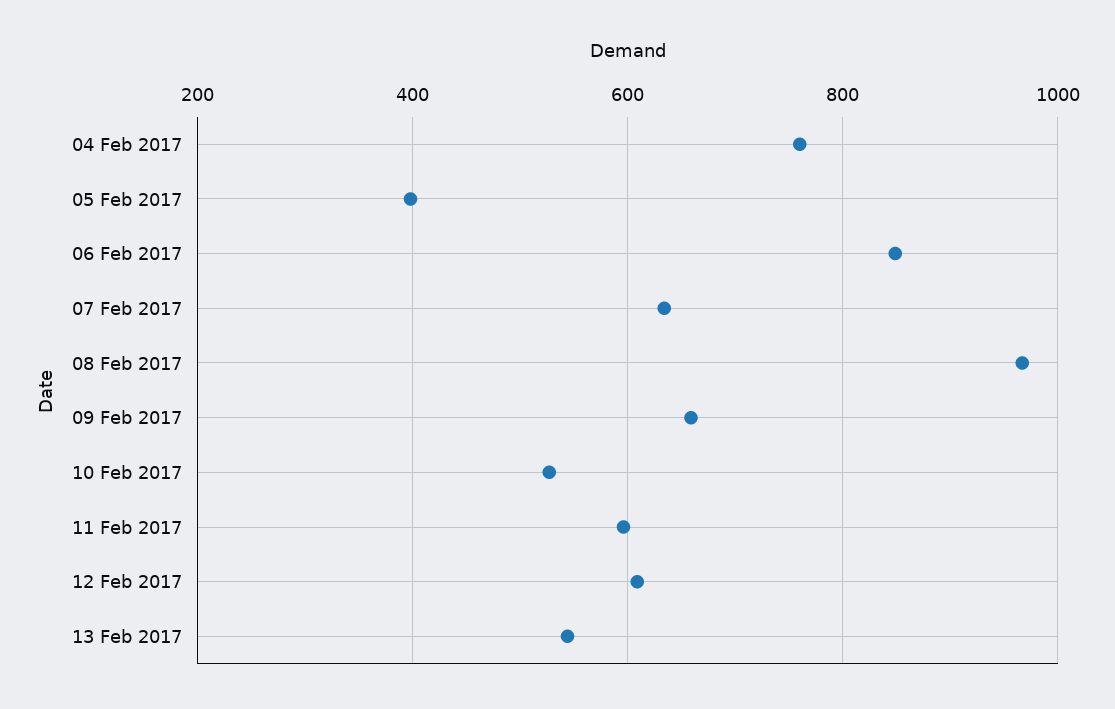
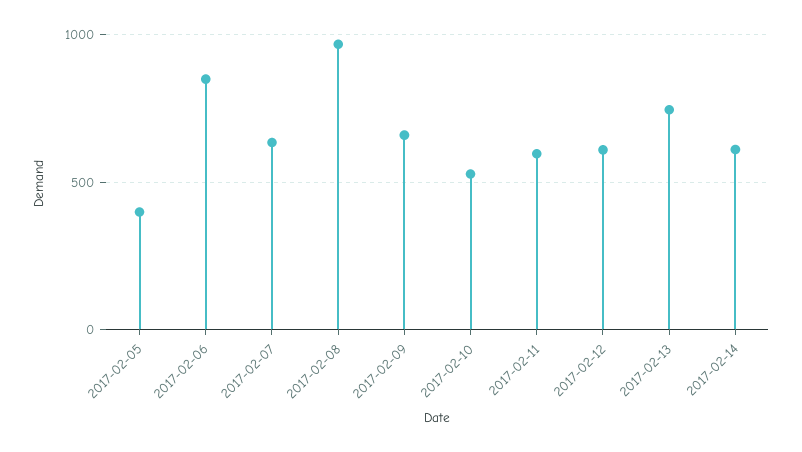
04 Feb 2017: 760 -> none
13 Feb 2017: 540 -> 750
2017-02-14: none -> 600

